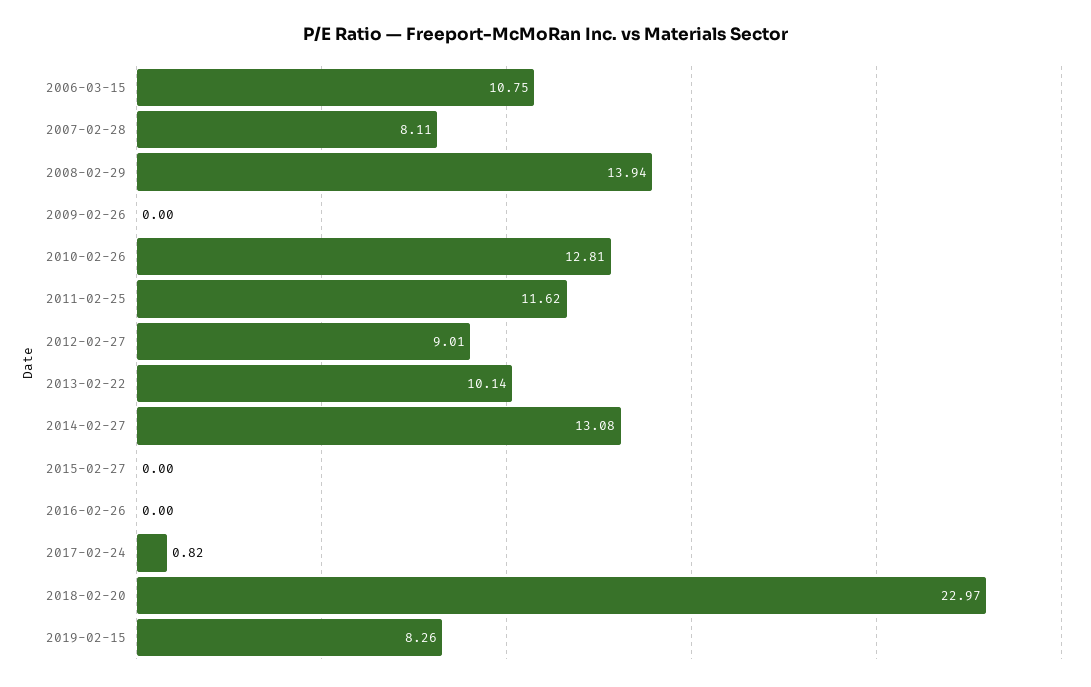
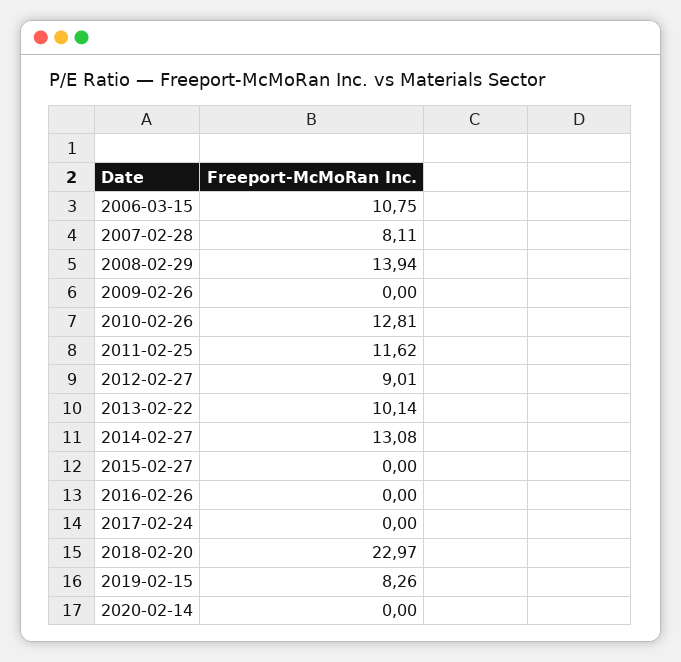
2017-02-24: 0.82 -> 0
2020-02-14: none -> 0

